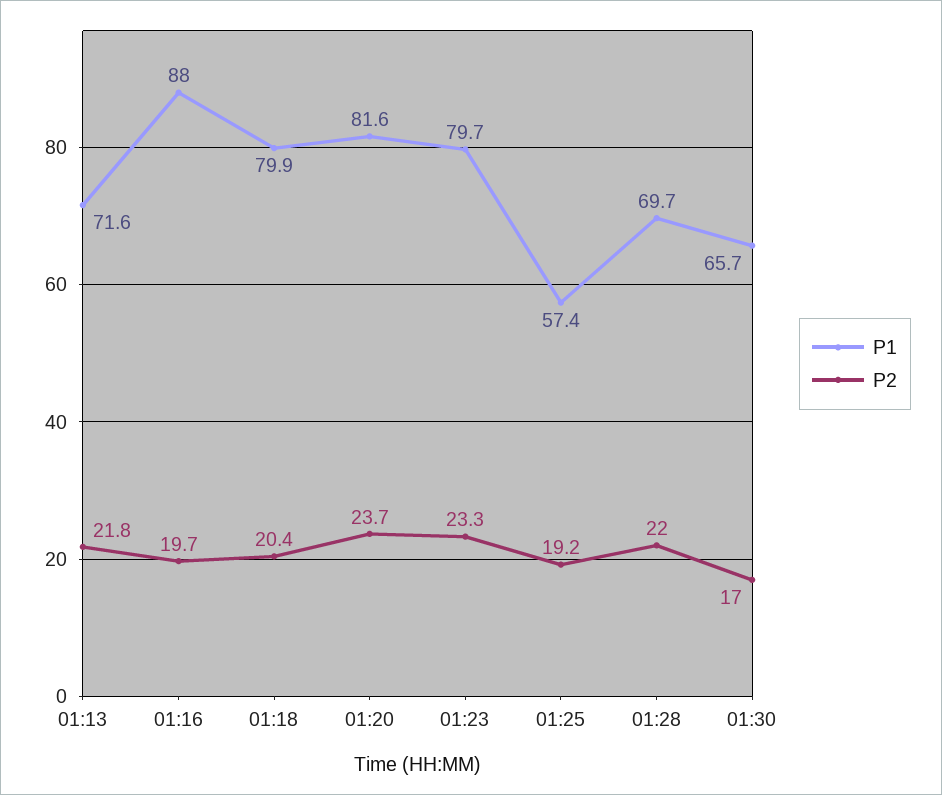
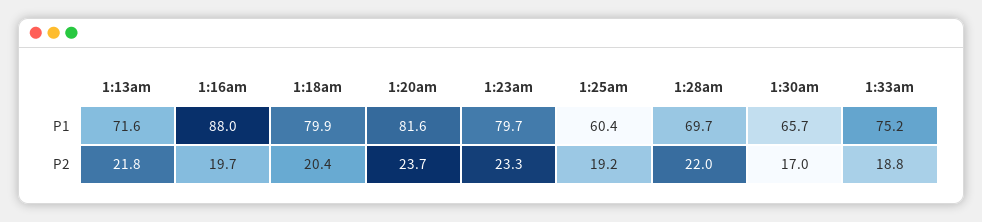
P1, 01:25: 57.4 -> 60.4
P1, 1:33am: none -> 75.2
P2, 1:33am: none -> 18.8

